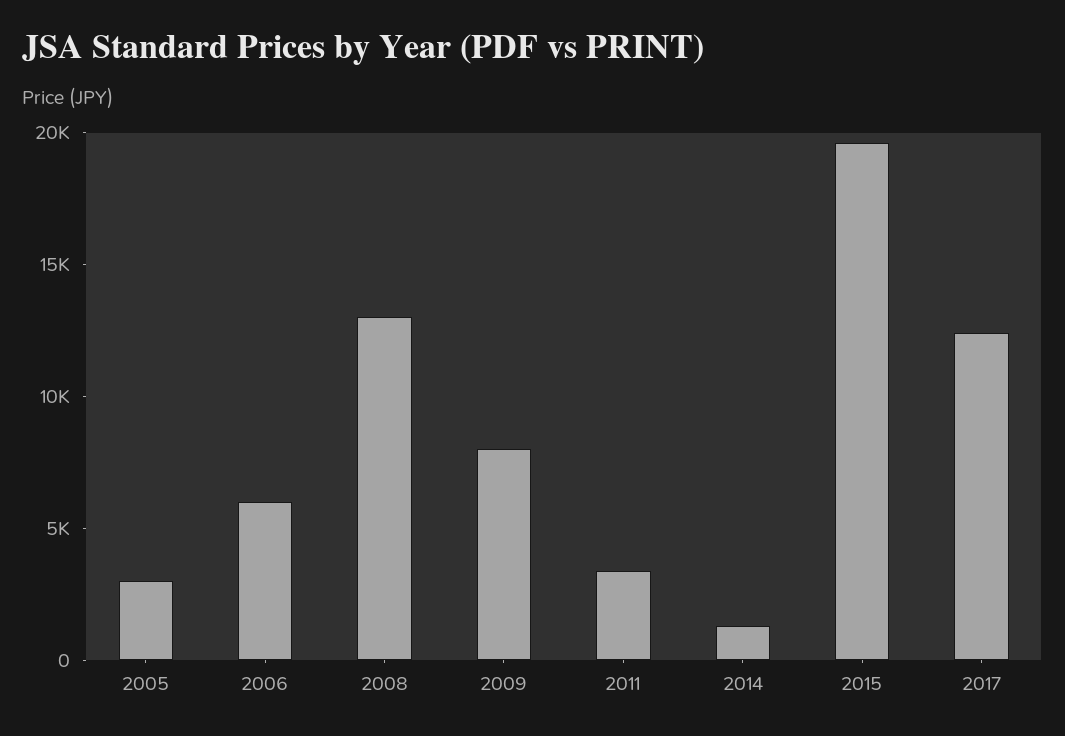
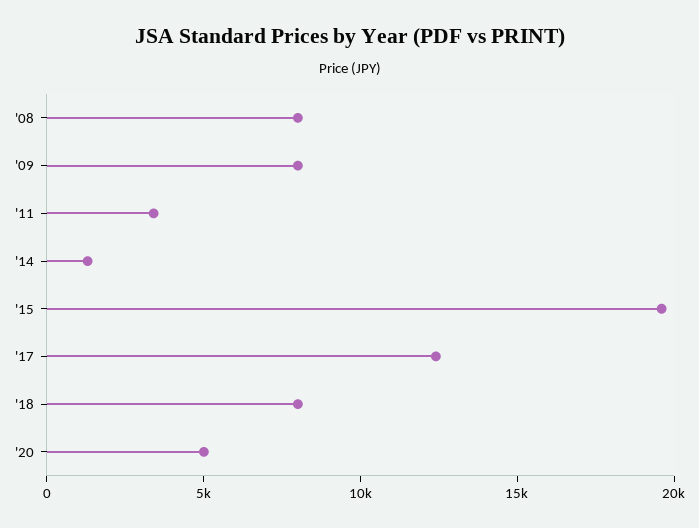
2005: 3000 -> none
2006: 6000 -> none
2008: 13000 -> 8000
'18: none -> 8000
'20: none -> 5000

